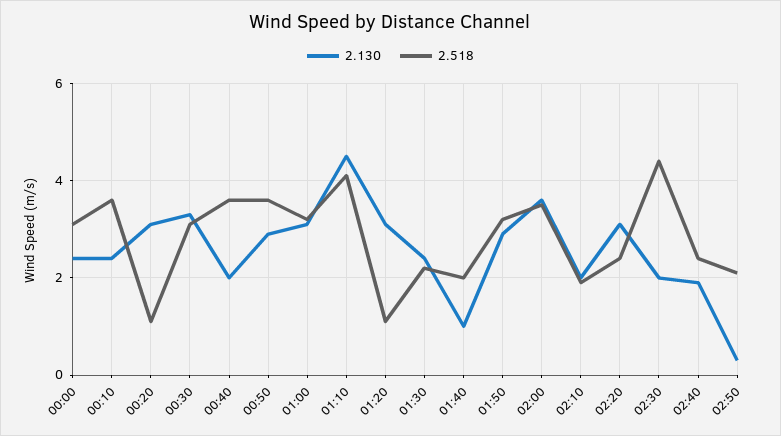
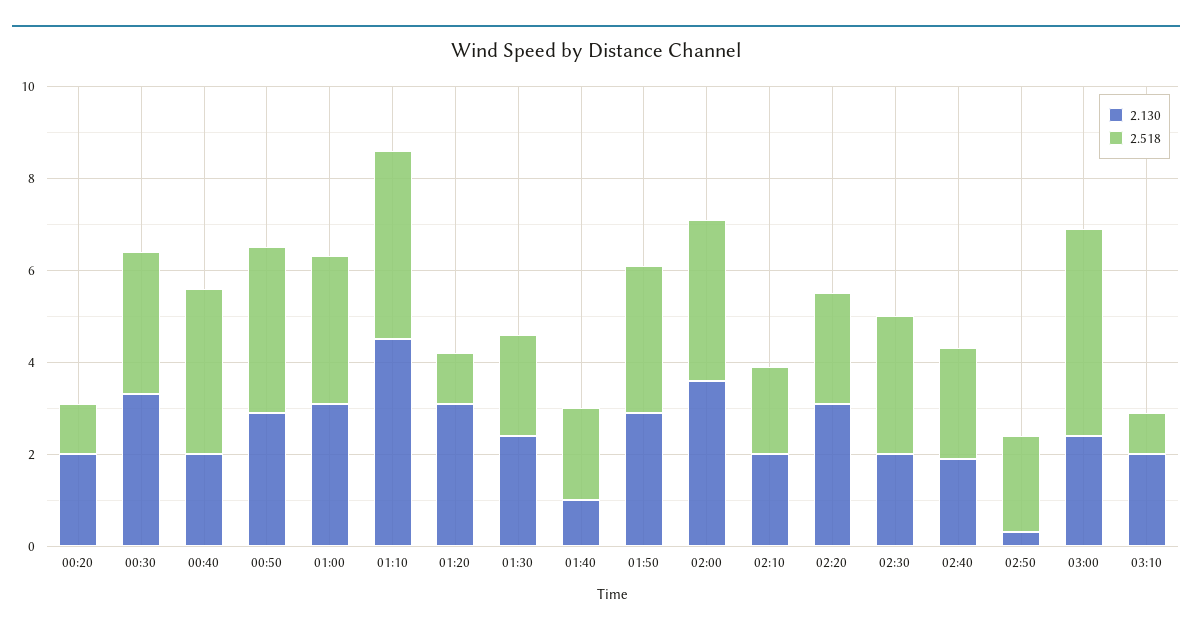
2.130, 00:00: 2.5 -> none
2.518, 00:00: 3 -> none
2.130, 00:10: 2.5 -> none
2.518, 00:10: 3.5 -> none
2.130, 00:20: 3 -> 2
2.518, 02:30: 4.5 -> 3
2.130, 03:00: none -> 2.5
2.518, 03:00: none -> 4.5
2.130, 03:10: none -> 2
2.518, 03:10: none -> 1

